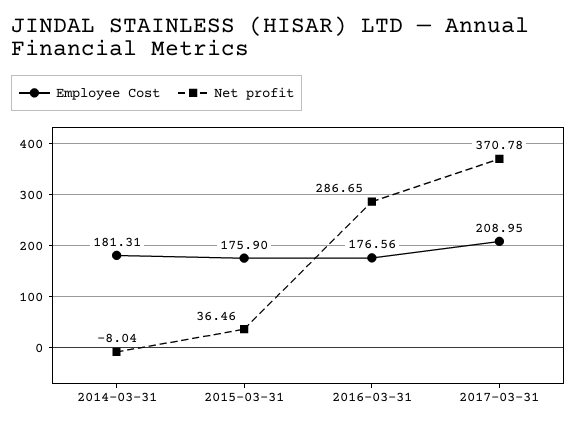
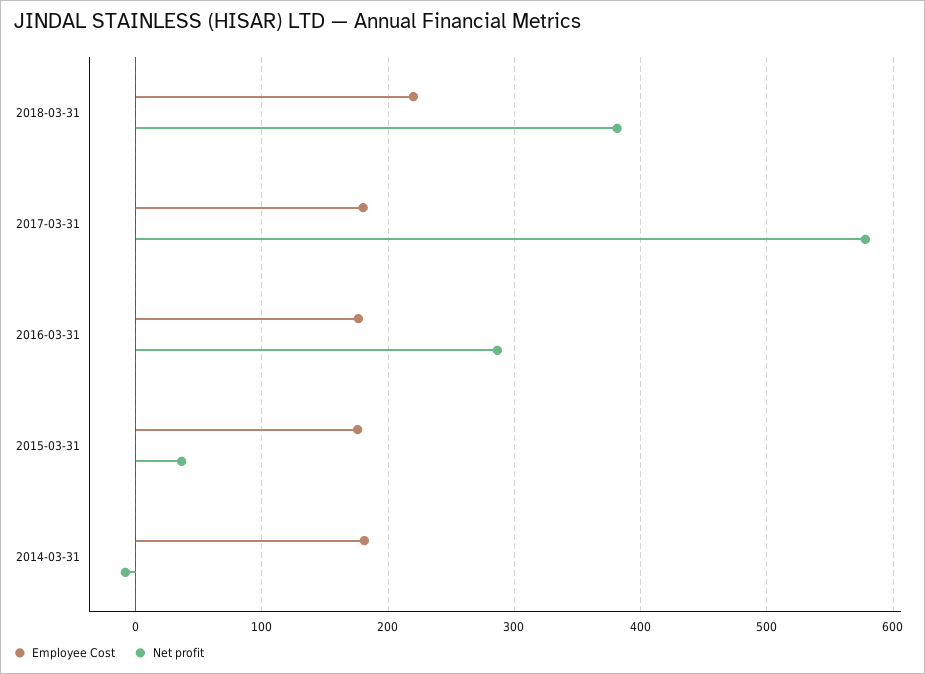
Employee Cost, 2017-03-31: 208.95 -> 180
Net profit, 2017-03-31: 370.78 -> 580
Employee Cost, 2018-03-31: none -> 220
Net profit, 2018-03-31: none -> 380

